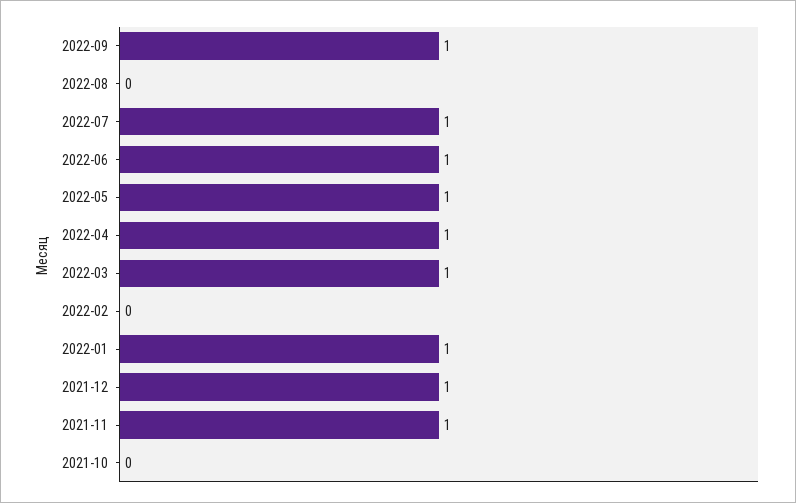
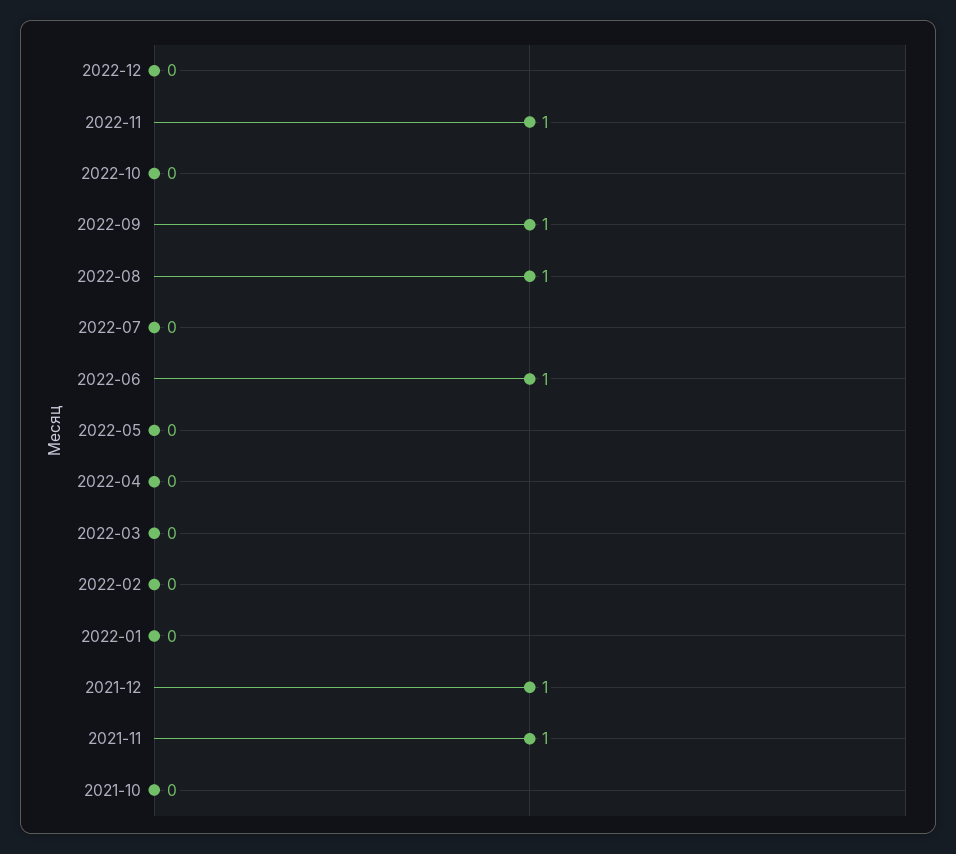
2022-08: 0 -> 1
2022-07: 1 -> 0
2022-05: 1 -> 0
2022-04: 1 -> 0
2022-03: 1 -> 0
2022-01: 1 -> 0
2022-12: none -> 0
2022-11: none -> 1
2022-10: none -> 0

